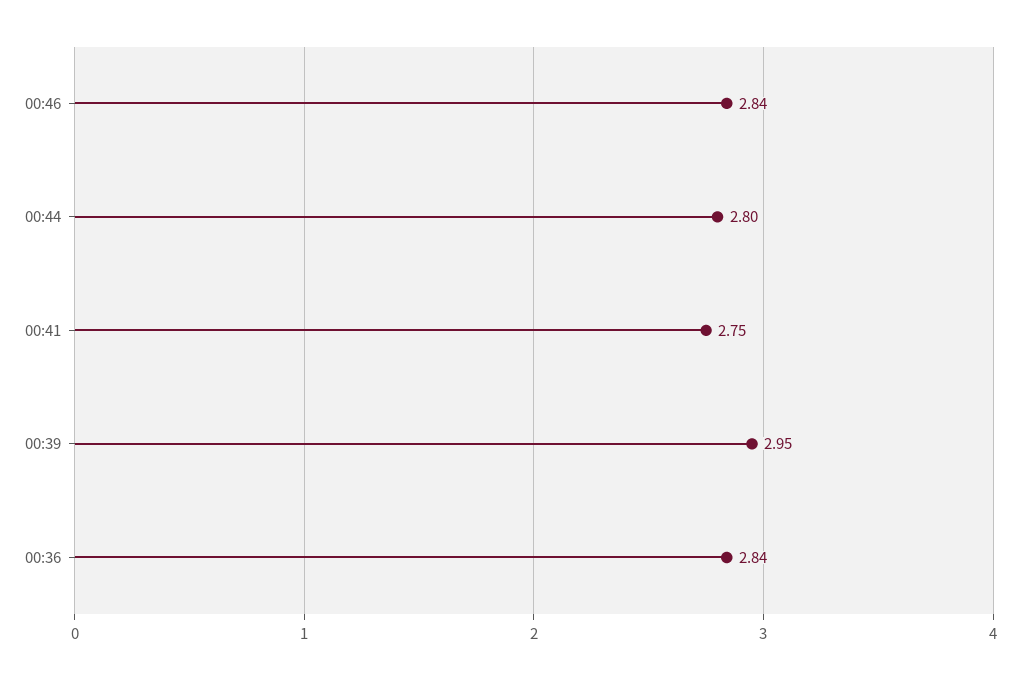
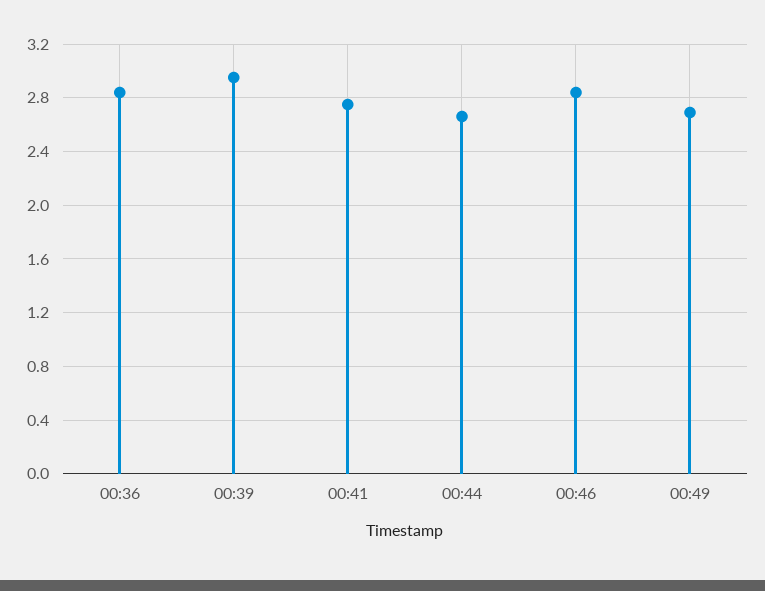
00:44: 2.8 -> 2.65
00:49: none -> 2.7

